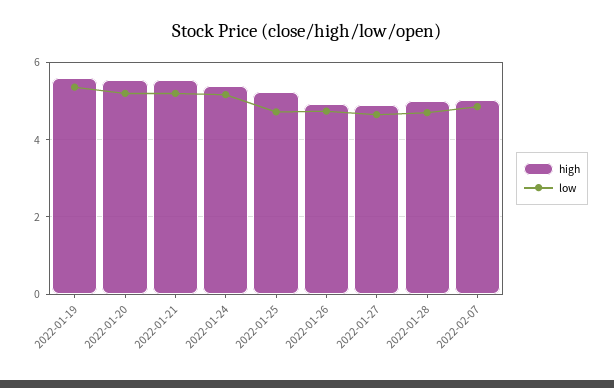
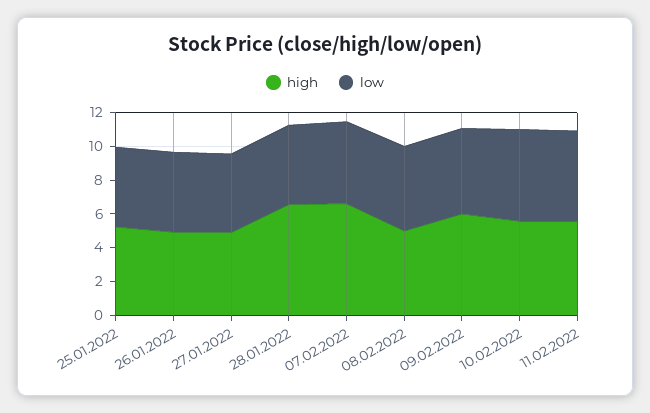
high, 2022-01-19: 5.6 -> none
low, 2022-01-19: 5.4 -> none
high, 2022-01-20: 5.6 -> none
low, 2022-01-20: 5.2 -> none
high, 2022-01-21: 5.6 -> none
low, 2022-01-21: 5.2 -> none
high, 2022-01-24: 5.4 -> none
low, 2022-01-24: 5.2 -> none
high, 2022-01-28: 5 -> 6.5
high, 2022-02-07: 5 -> 6.5
high, 08.02.2022: none -> 5
low, 08.02.2022: none -> 5
high, 09.02.2022: none -> 6
low, 09.02.2022: none -> 5
high, 10.02.2022: none -> 5.5
low, 10.02.2022: none -> 5.5
high, 11.02.2022: none -> 5.5
low, 11.02.2022: none -> 5.5

